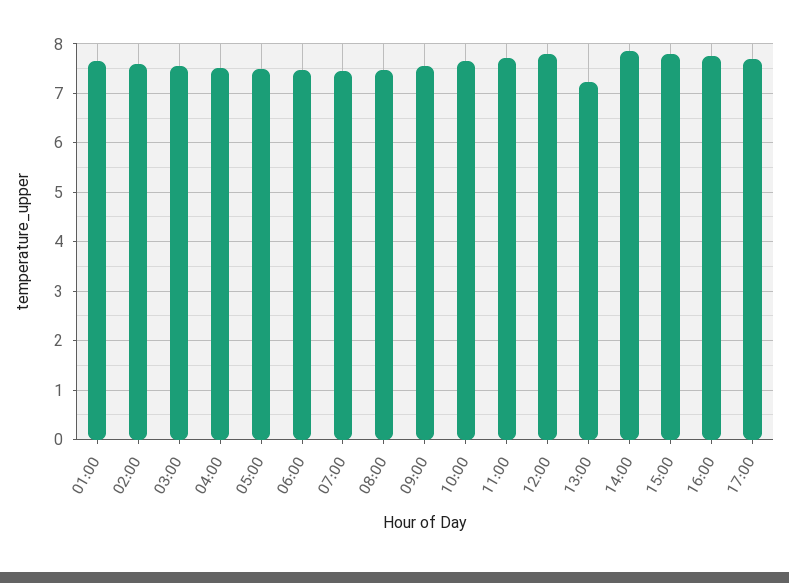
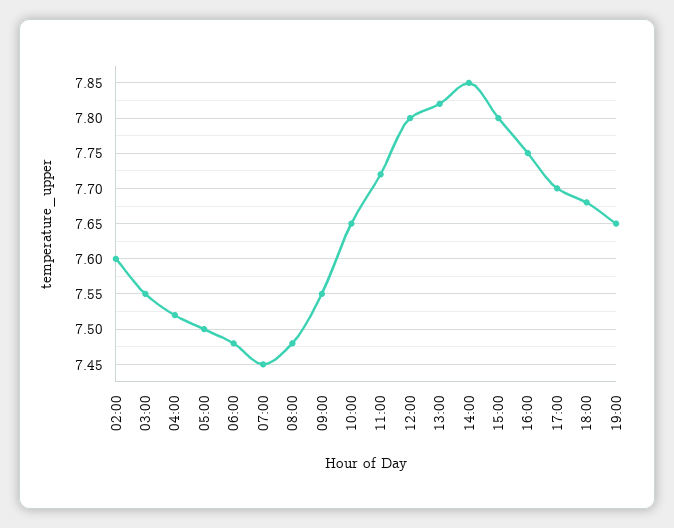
01:00: 7.6 -> none
13:00: 7.2 -> 7.82
18:00: none -> 7.68
19:00: none -> 7.65

